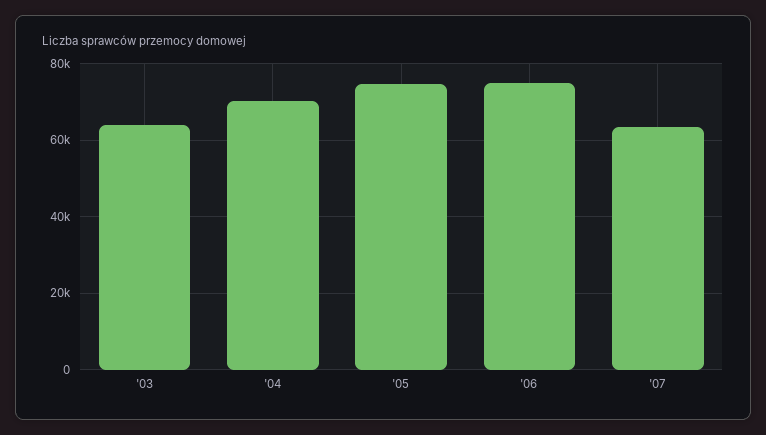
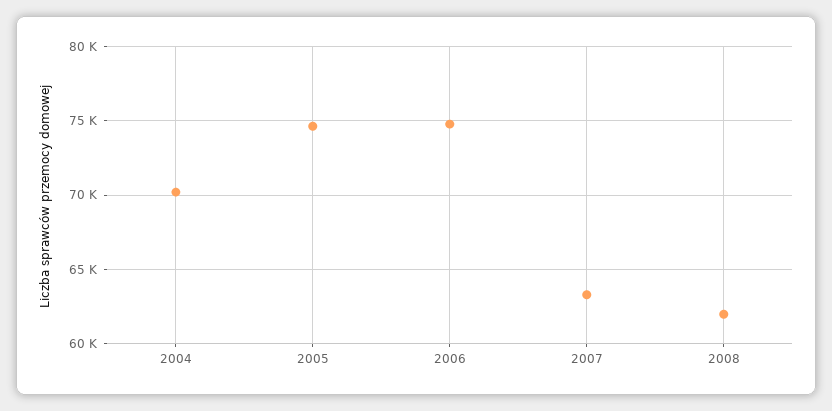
'03: 64000 -> none
2008: none -> 62000

